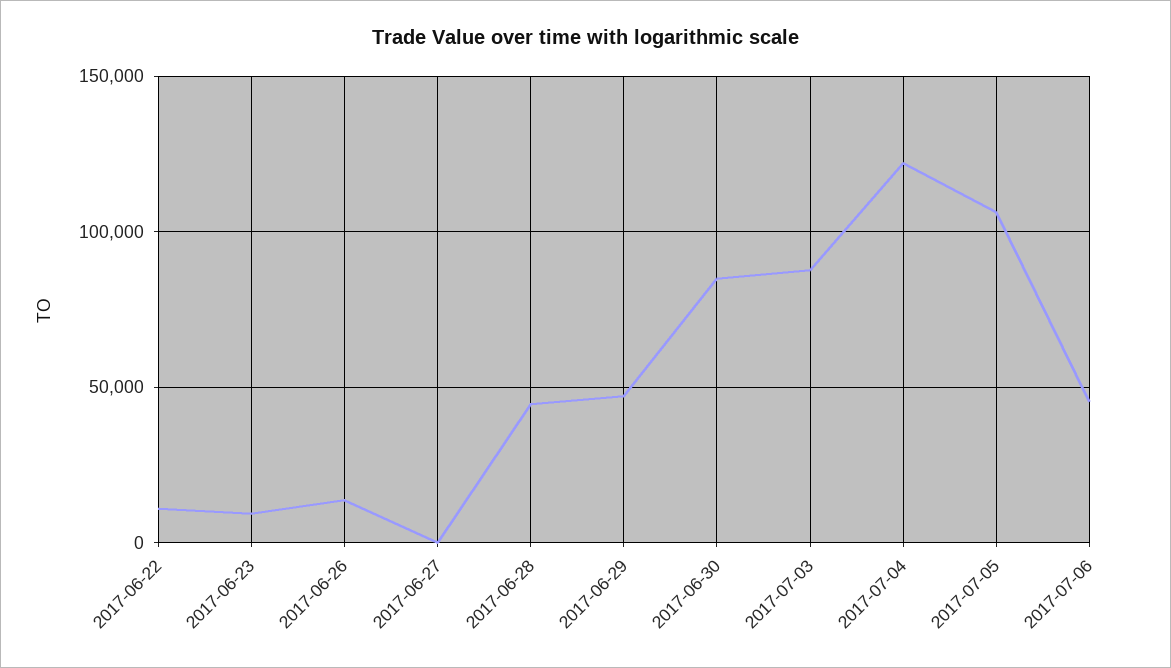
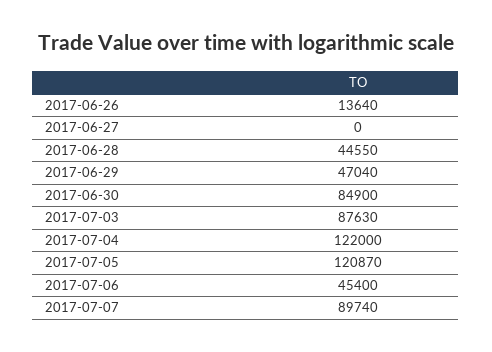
2017-06-22: 10000 -> none
2017-06-23: 10000 -> none
2017-07-05: 105000 -> 120870
2017-07-07: none -> 89740

